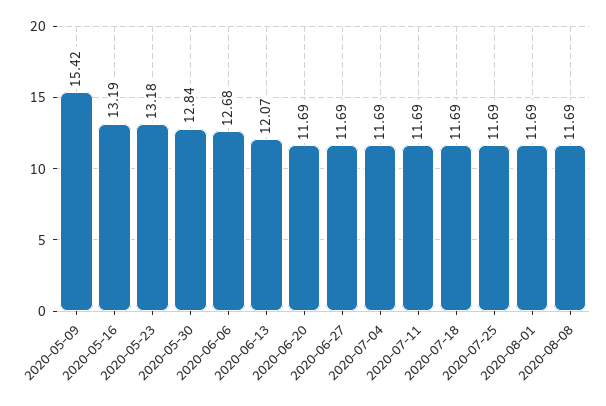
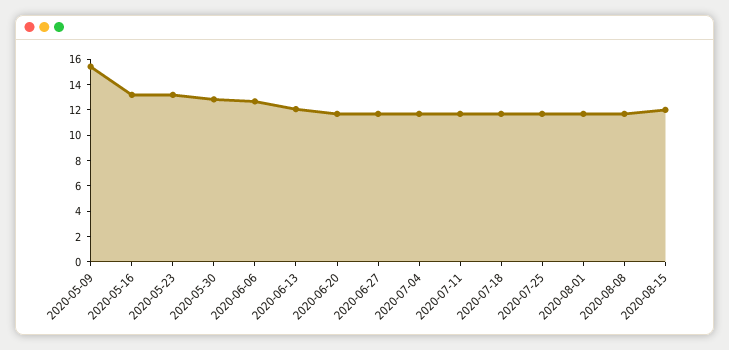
2020-08-15: none -> 12

